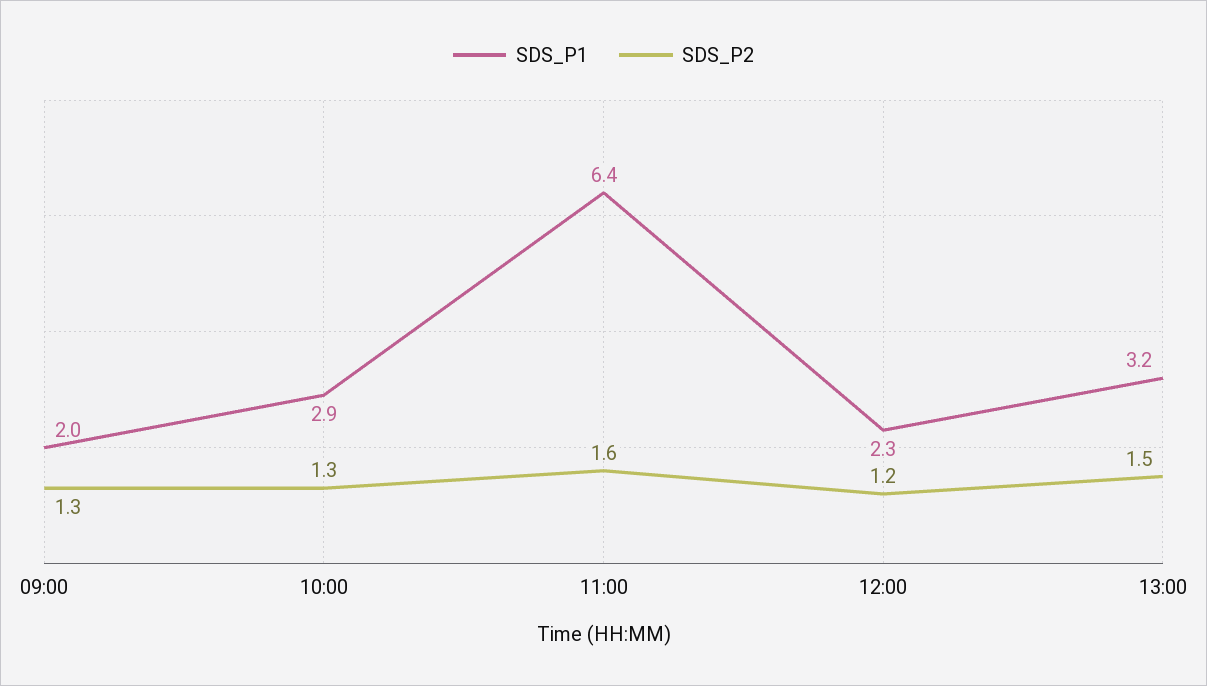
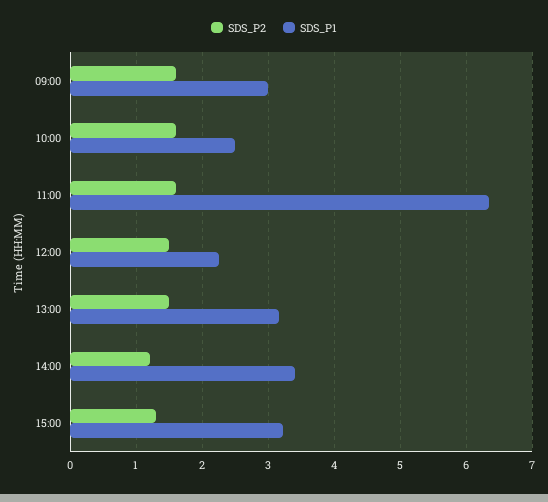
SDS_P1, 09:00: 2 -> 3
SDS_P2, 09:00: 1.3 -> 1.6
SDS_P1, 10:00: 2.9 -> 2.5
SDS_P2, 10:00: 1.3 -> 1.6
SDS_P2, 12:00: 1.2 -> 1.5
SDS_P2, 14:00: none -> 1.2
SDS_P1, 14:00: none -> 3.4
SDS_P2, 15:00: none -> 1.3
SDS_P1, 15:00: none -> 3.2

